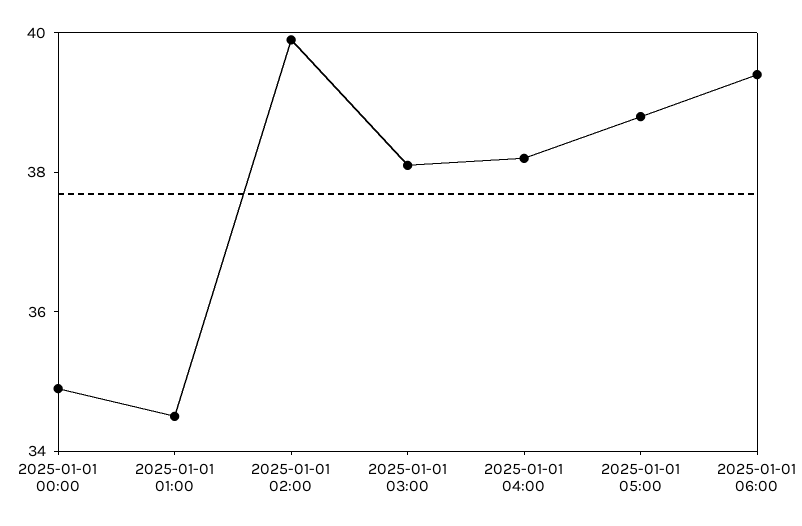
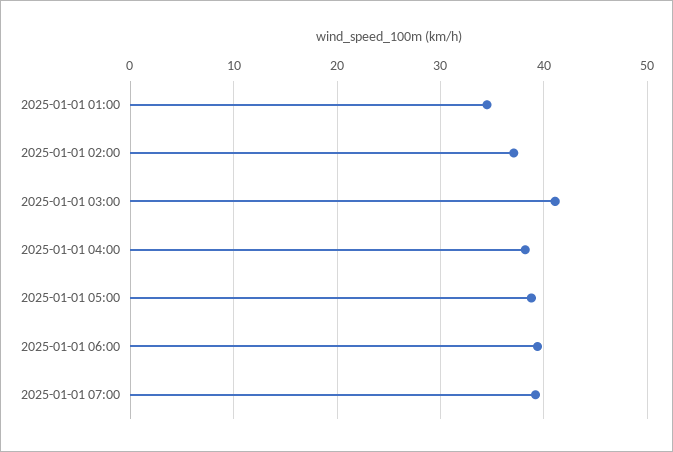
2025-01-01 00:00: 35 -> none
2025-01-01 02:00: 40 -> 37
2025-01-01 03:00: 38 -> 41
2025-01-01 07:00: none -> 39

